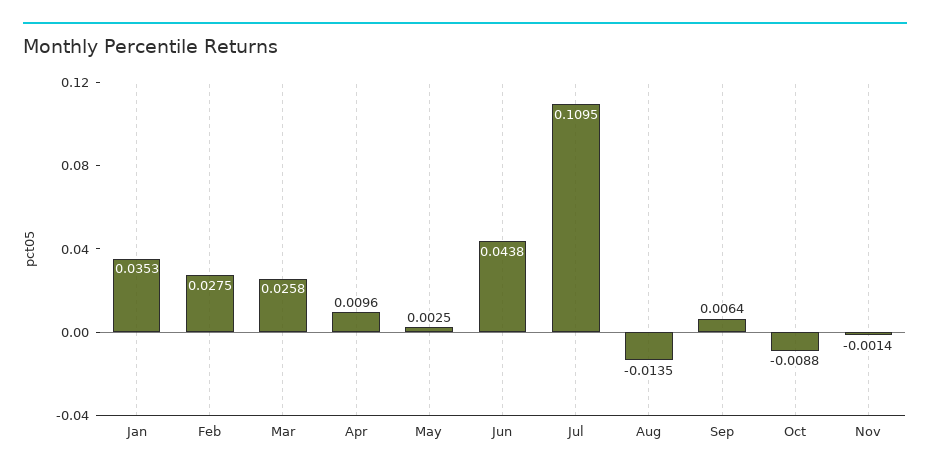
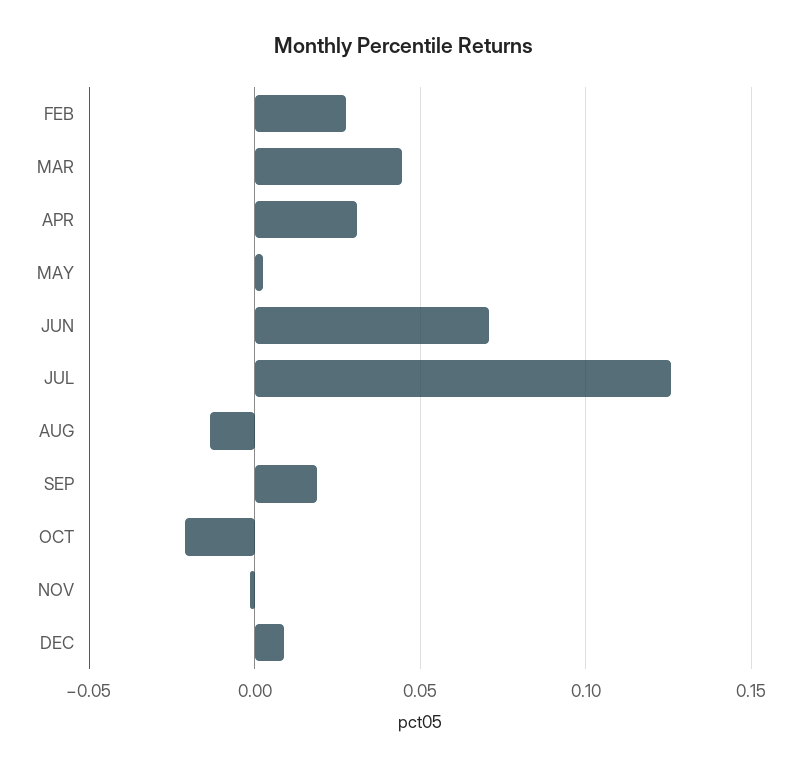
Jan: 0.0353 -> none
Mar: 0.0258 -> 0.045
Apr: 0.0096 -> 0.03
Jun: 0.0438 -> 0.07
Jul: 0.1095 -> 0.125
Sep: 0.0064 -> 0.02
Oct: -0.0088 -> -0.02
DEC: none -> 0.01

